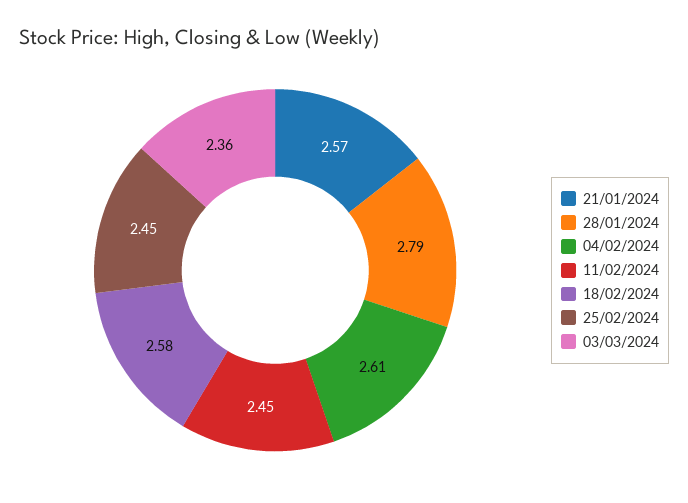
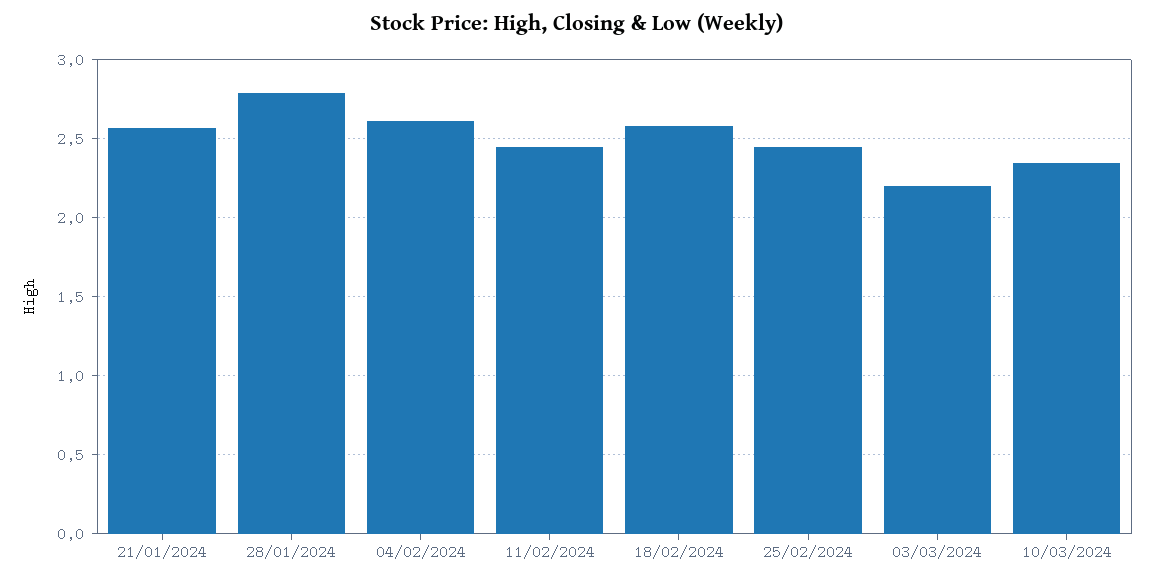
03/03/2024: 2.36 -> 2.2
10/03/2024: none -> 2.35

